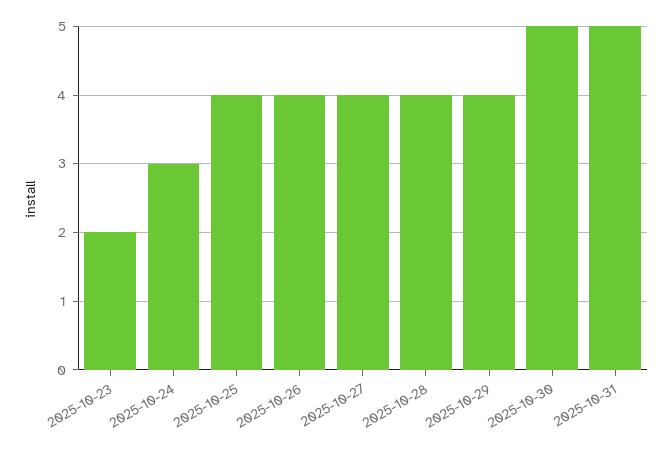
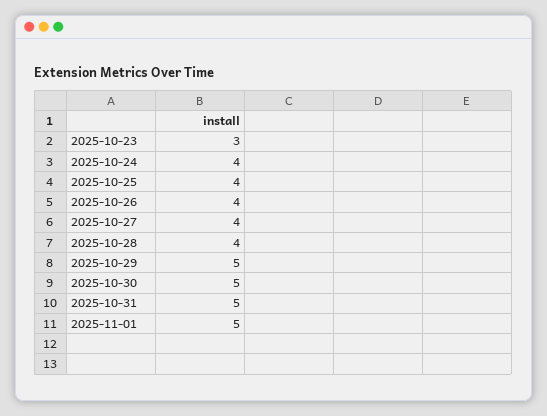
2025-10-23: 2 -> 3
2025-10-24: 3 -> 4
2025-10-29: 4 -> 5
2025-11-01: none -> 5

